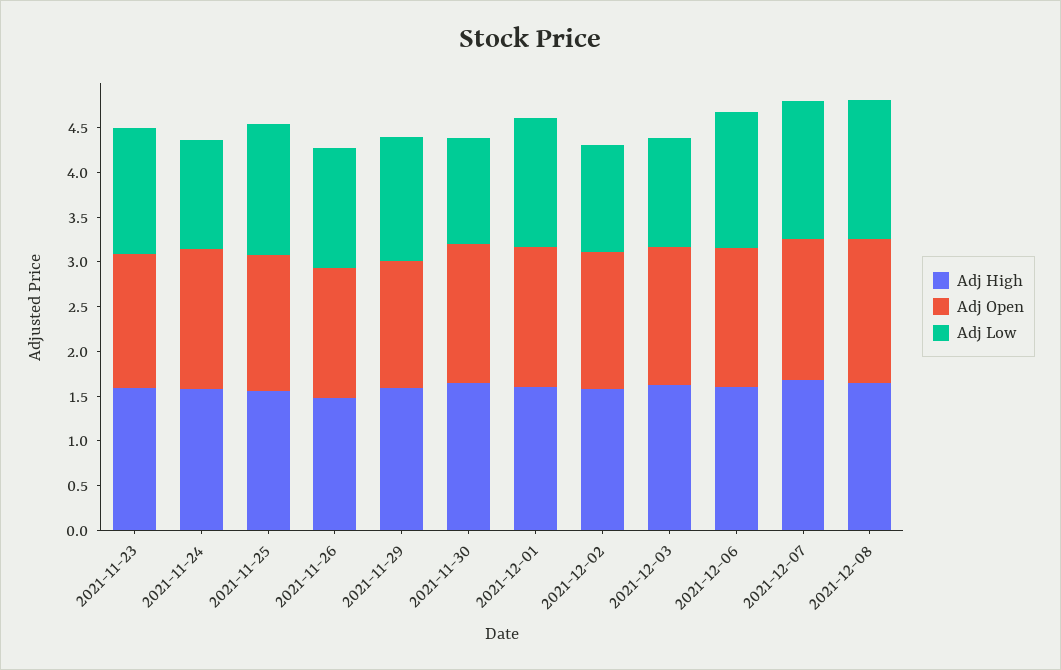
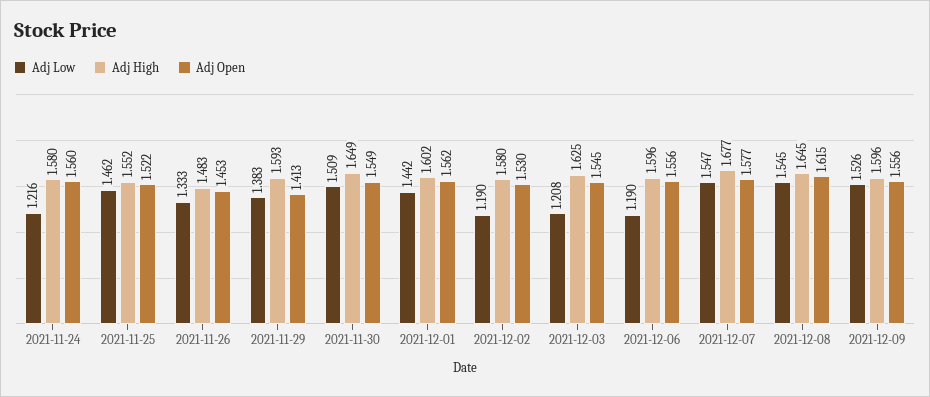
Adj High, 2021-11-23: 1.6 -> none
Adj Open, 2021-11-23: 1.5 -> none
Adj Low, 2021-11-23: 1.4 -> none
Adj Low, 2021-11-30: 1.2 -> 1.509
Adj Low, 2021-12-06: 1.5 -> 1.19
Adj Low, 2021-12-09: none -> 1.526
Adj High, 2021-12-09: none -> 1.596
Adj Open, 2021-12-09: none -> 1.556

